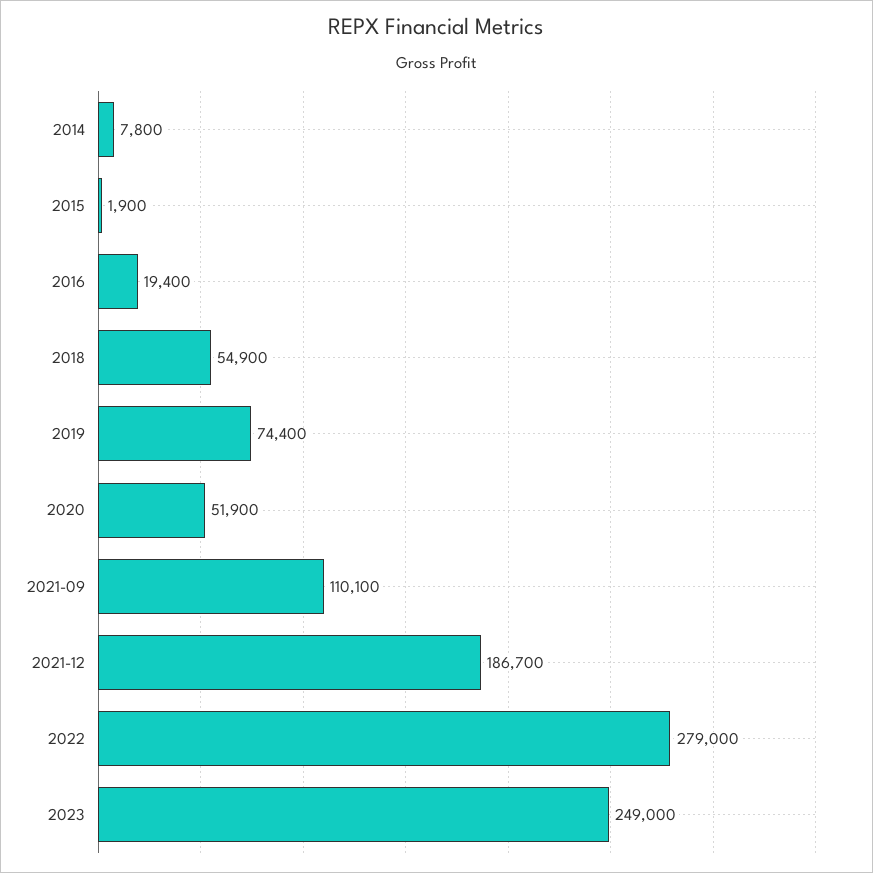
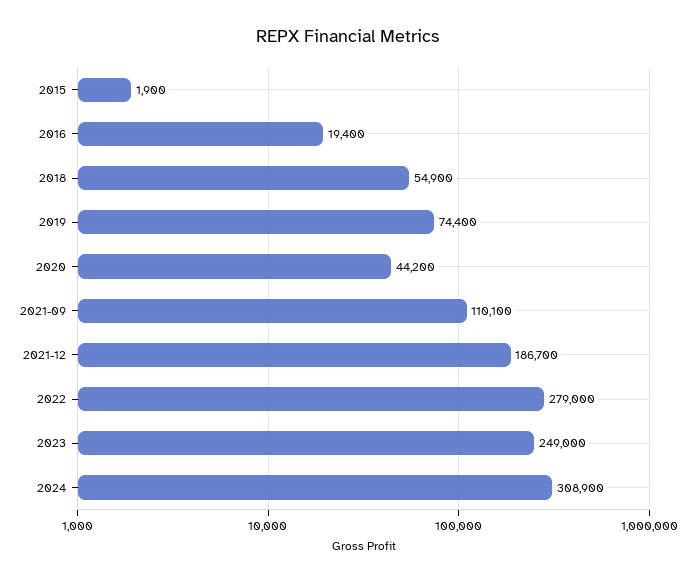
2014: 7800 -> none
2020: 51900 -> 44200
2024: none -> 308900

